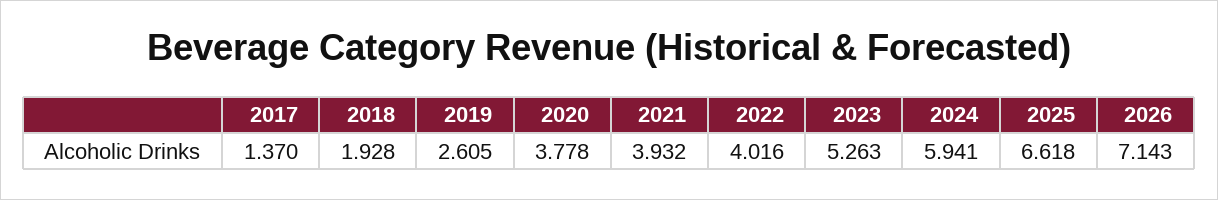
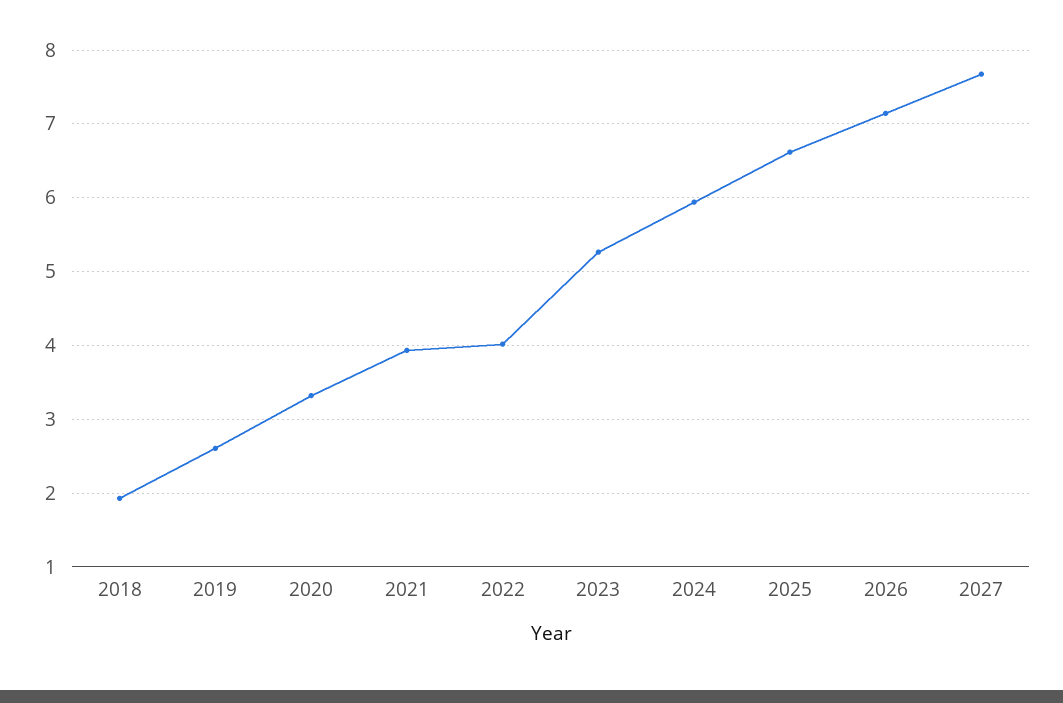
2017: 1.37 -> none
2020: 3.778 -> 3.3
2027: none -> 7.7

